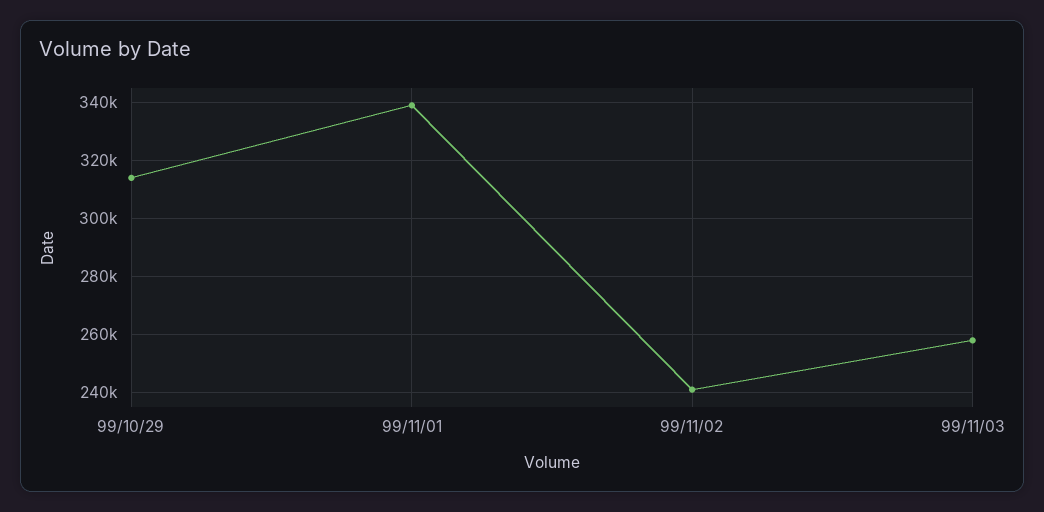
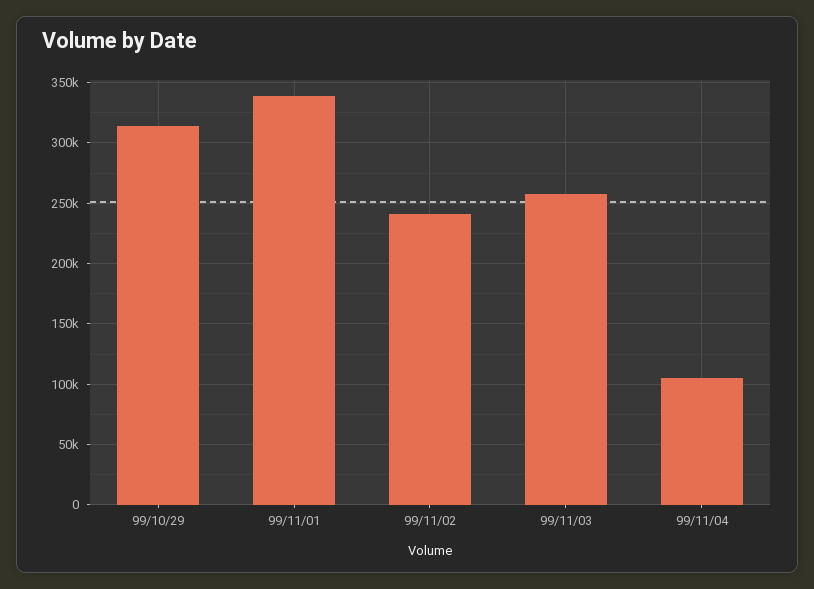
99/11/04: none -> 105000

